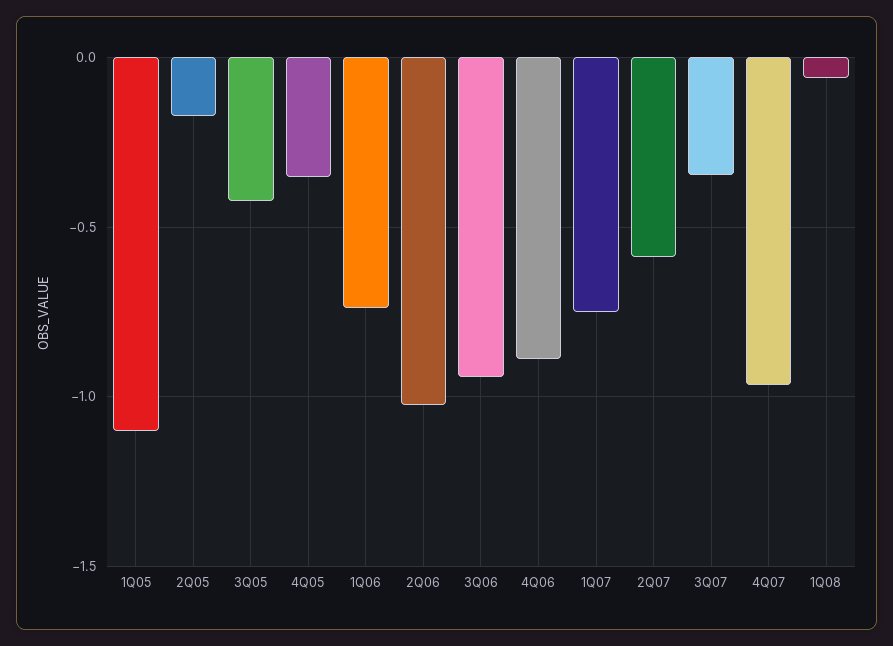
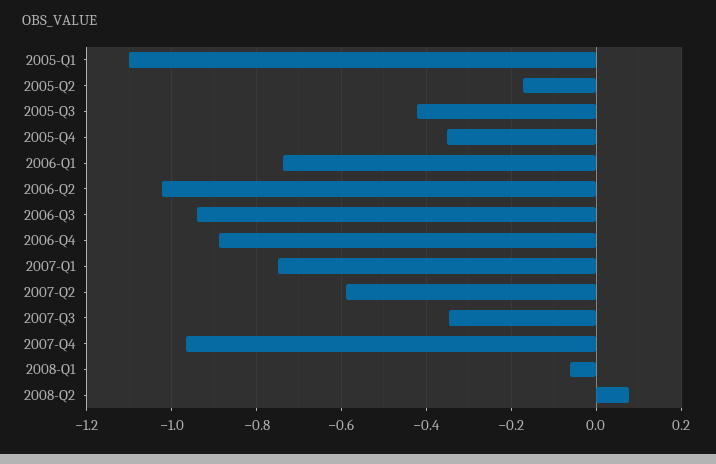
2008-Q2: none -> 0.08

